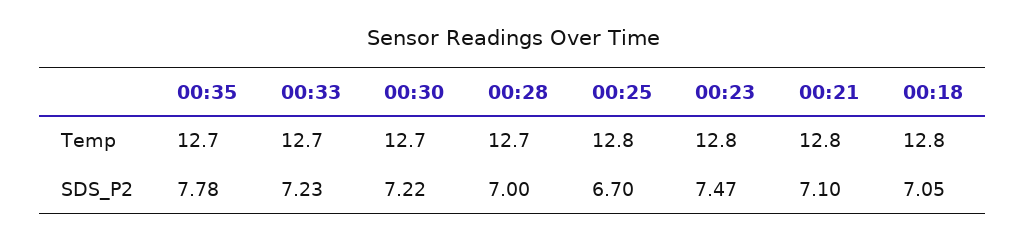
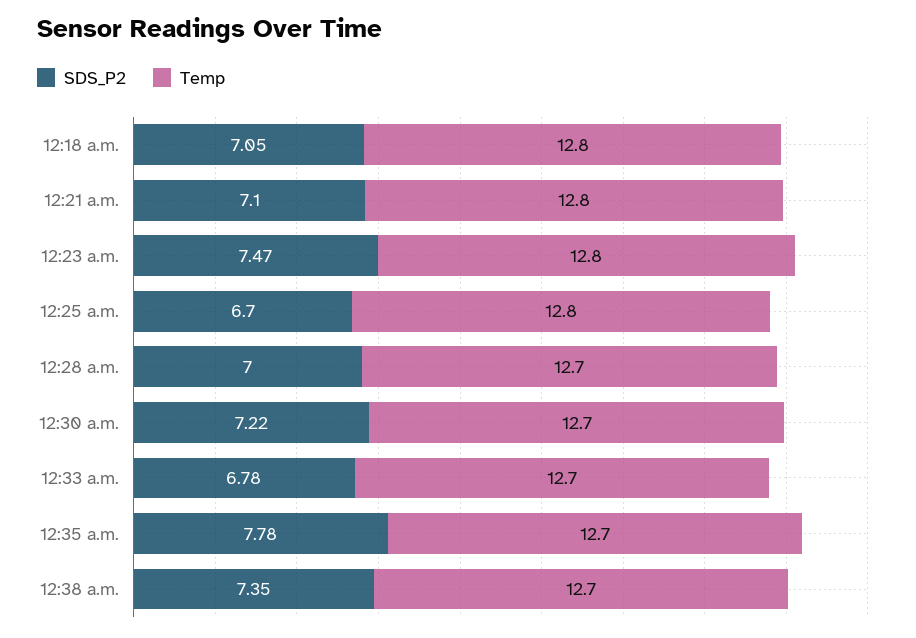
SDS_P2, 00:33: 7.23 -> 6.78
SDS_P2, 12:38 a.m.: none -> 7.35
Temp, 12:38 a.m.: none -> 12.7

